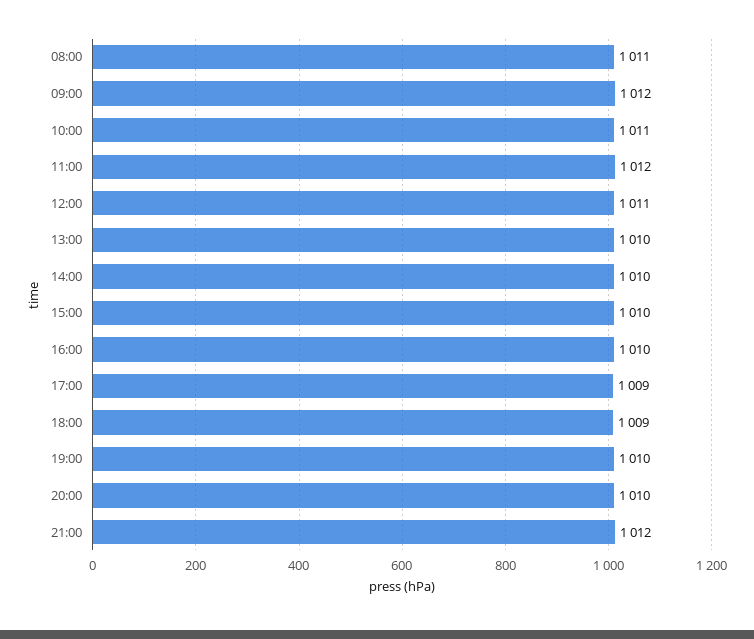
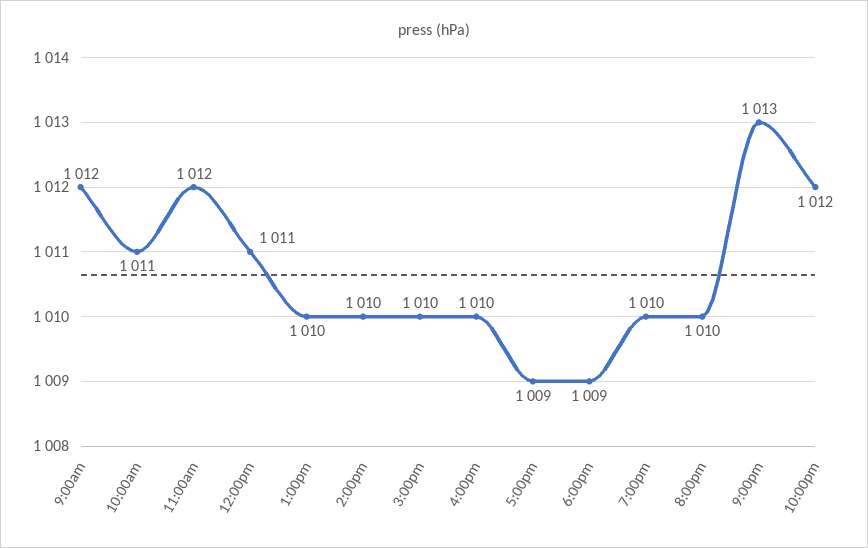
08:00: 1011 -> none
21:00: 1012 -> 1013
10:00pm: none -> 1012

